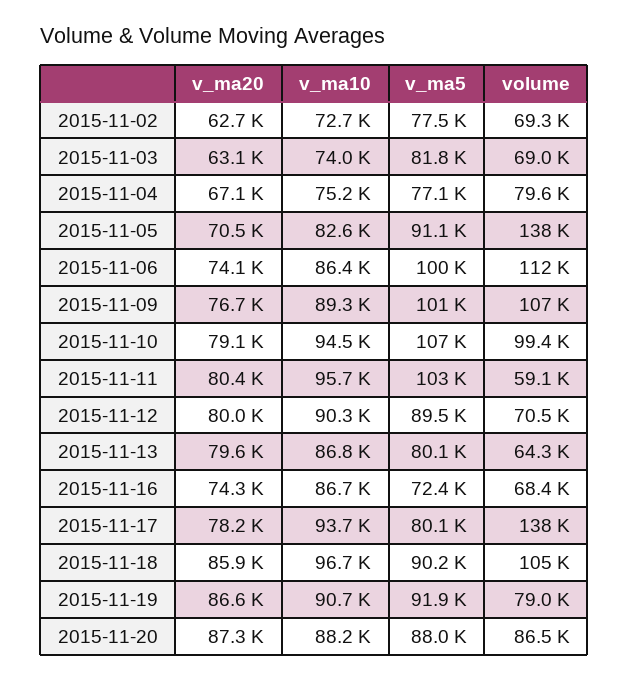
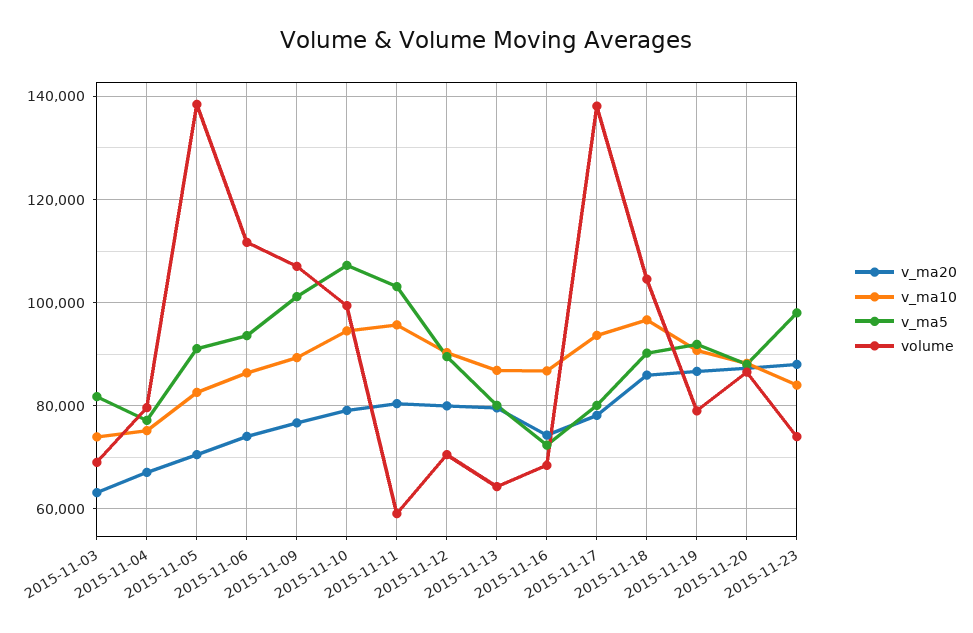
v_ma20, 2015-11-02: 62700 -> none
v_ma10, 2015-11-02: 72700 -> none
v_ma5, 2015-11-02: 77500 -> none
volume, 2015-11-02: 69300 -> none
v_ma5, 2015-11-06: 100000 -> 94000
v_ma20, 2015-11-23: none -> 88000
v_ma10, 2015-11-23: none -> 84000
v_ma5, 2015-11-23: none -> 98000
volume, 2015-11-23: none -> 74000

